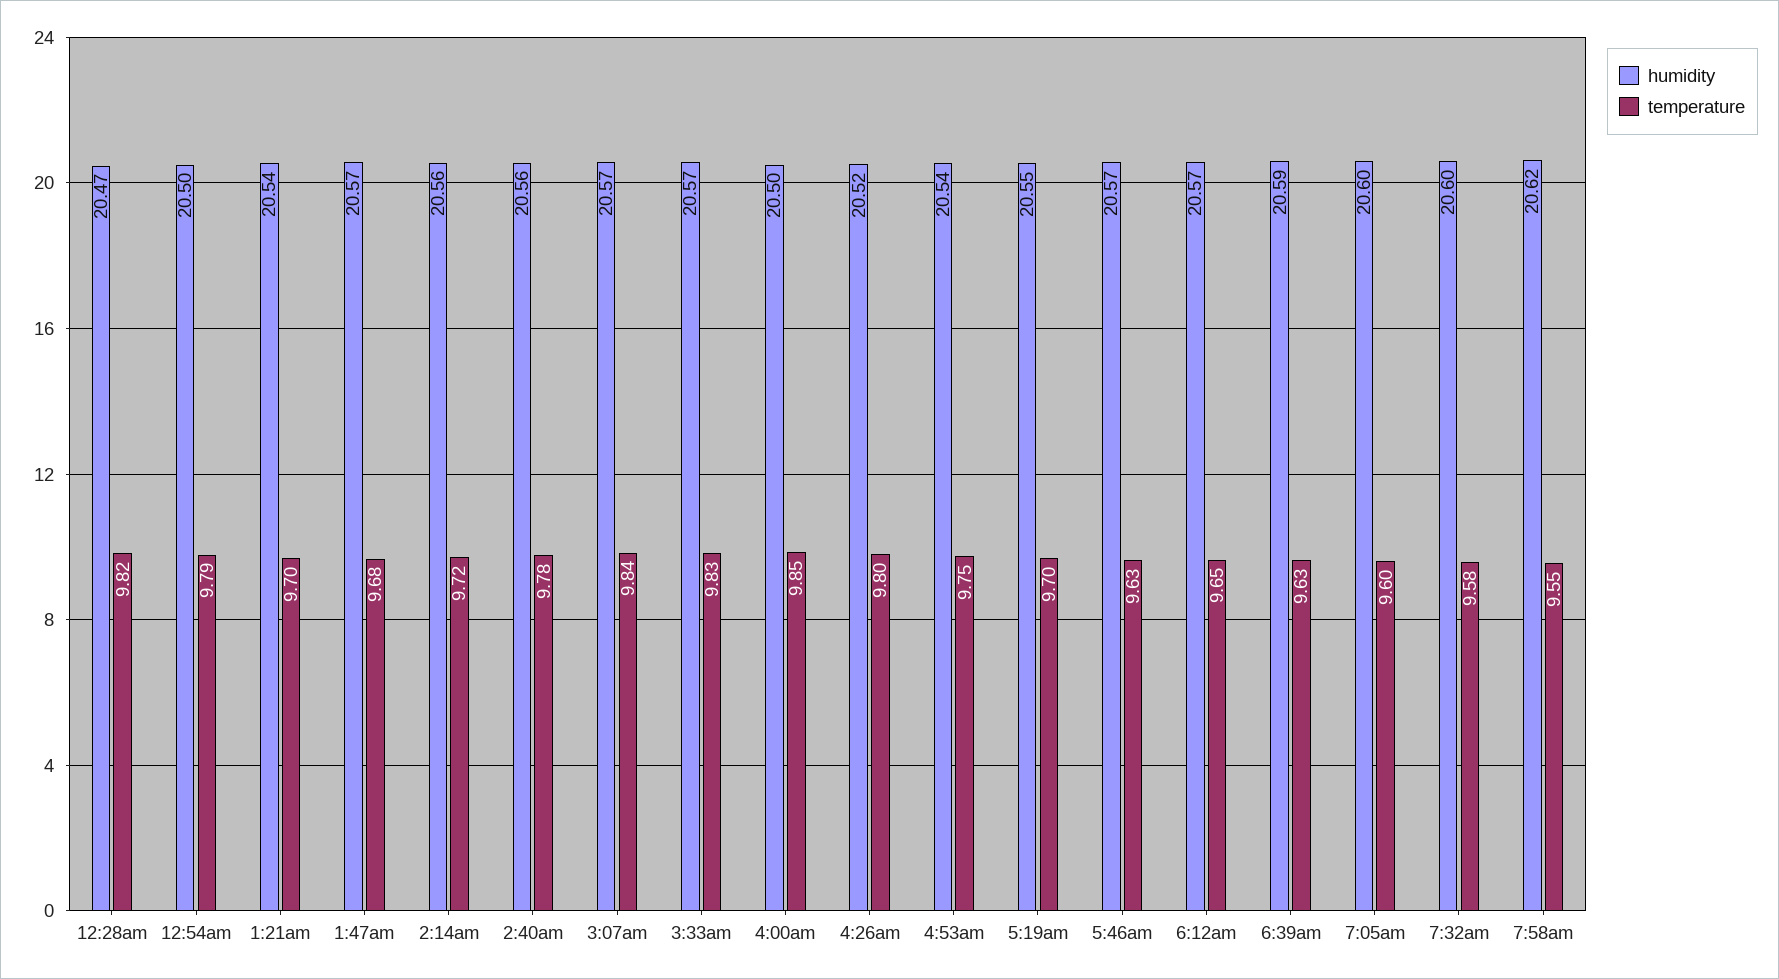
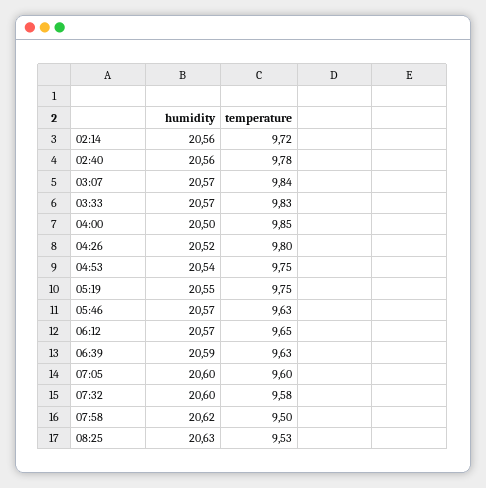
humidity, 12:28am: 20.47 -> none
temperature, 12:28am: 9.82 -> none
humidity, 12:54am: 20.5 -> none
temperature, 12:54am: 9.79 -> none
humidity, 1:21am: 20.54 -> none
temperature, 1:21am: 9.7 -> none
humidity, 1:47am: 20.57 -> none
temperature, 1:47am: 9.68 -> none
temperature, 5:19am: 9.7 -> 9.75
temperature, 7:58am: 9.55 -> 9.5
humidity, 08:25: none -> 20.63
temperature, 08:25: none -> 9.53

